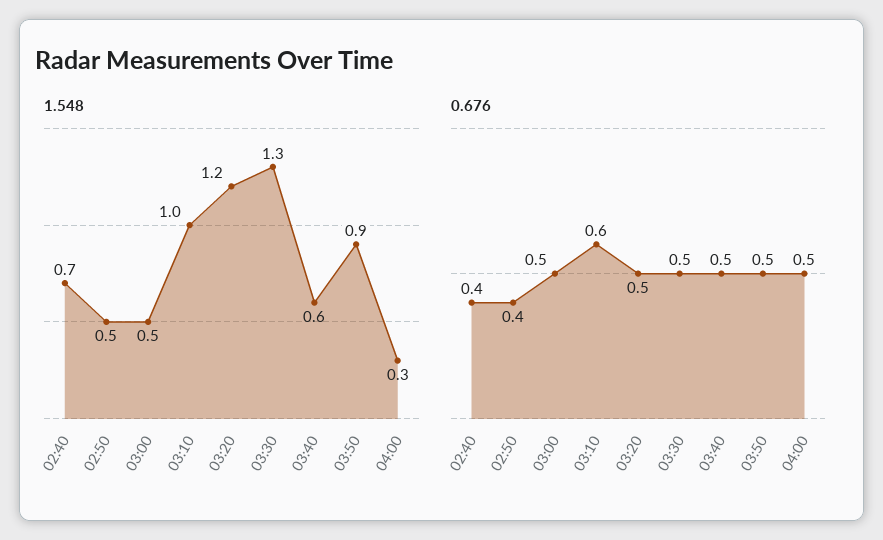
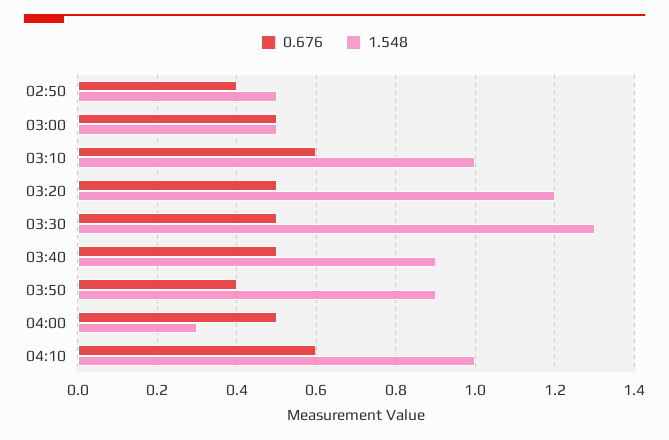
1.548, 02:40: 0.7 -> none
1.548, 03:40: 0.6 -> 0.9
0.676, 02:40: 0.4 -> none
0.676, 03:50: 0.5 -> 0.4
0.676, 04:10: none -> 0.6
1.548, 04:10: none -> 1

